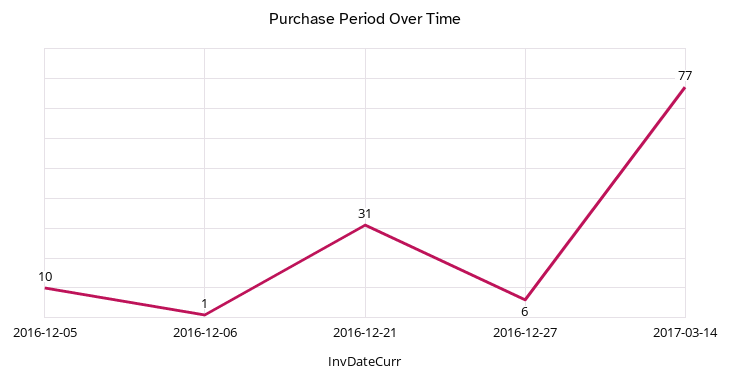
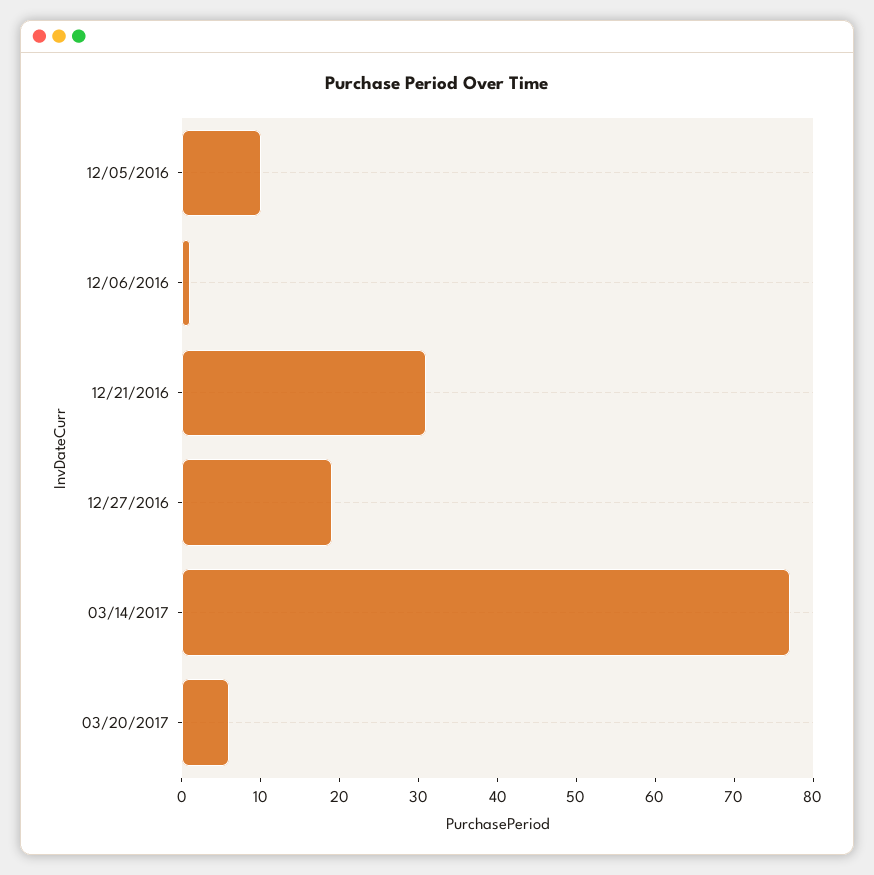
2016-12-27: 6 -> 20
03/20/2017: none -> 5

